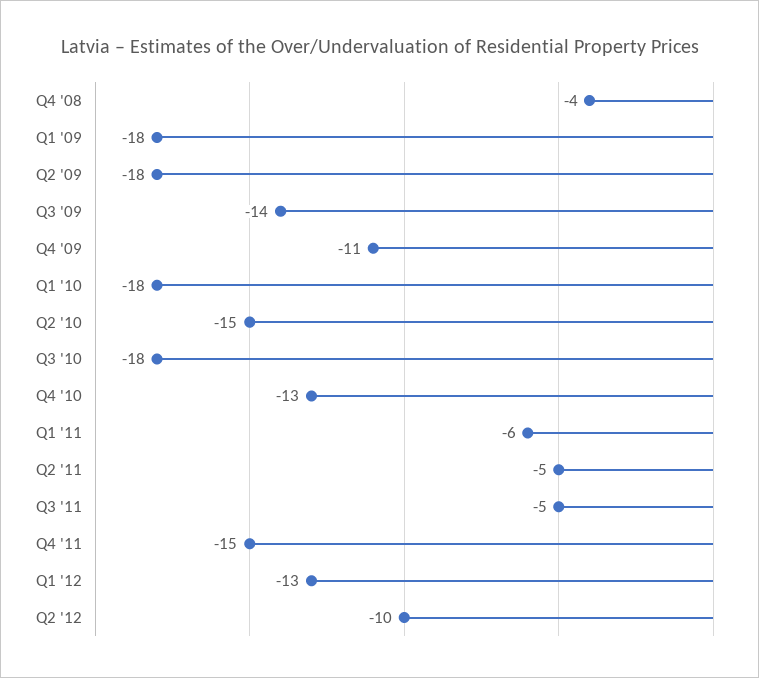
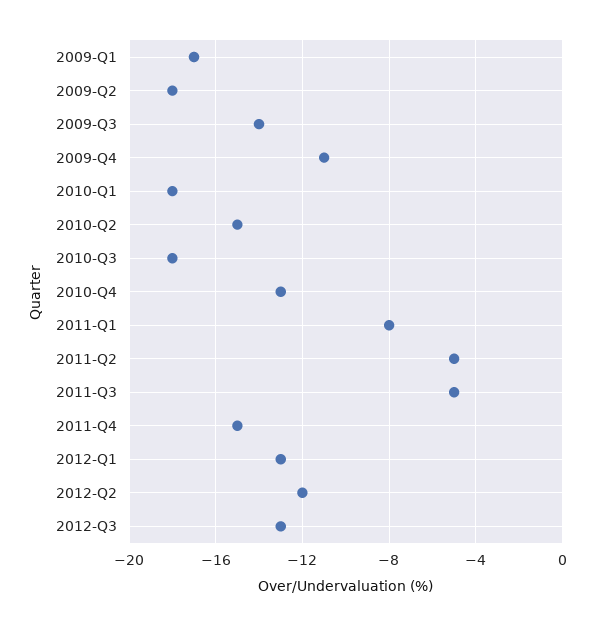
Q4 '08: -4 -> none
Q1 '09: -18 -> -17
Q1 '11: -6 -> -8
Q2 '12: -10 -> -12
2012-Q3: none -> -13

